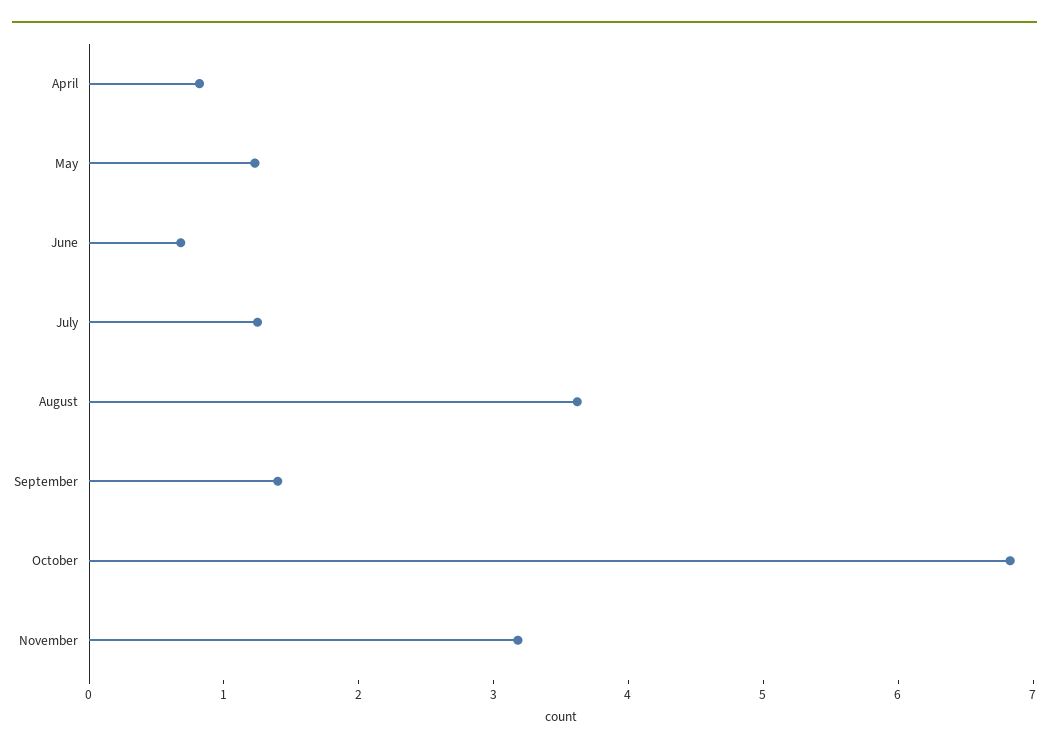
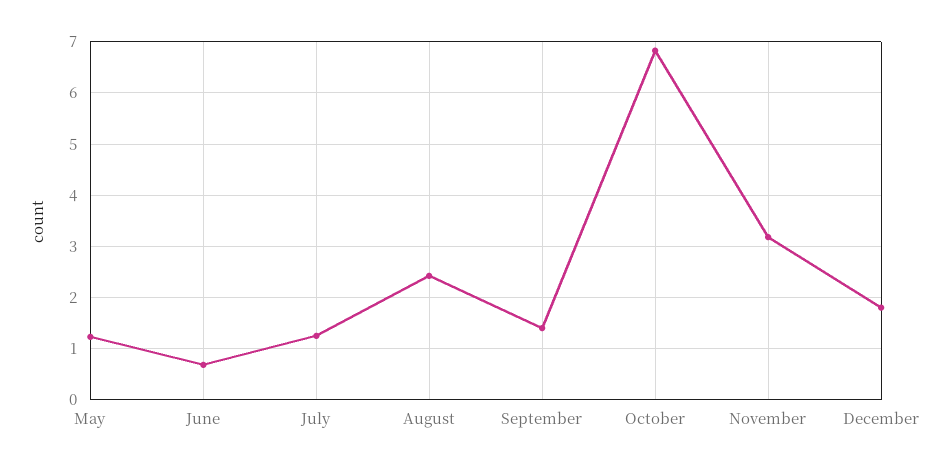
April: 0.8 -> none
August: 3.6 -> 2.4
December: none -> 1.8

